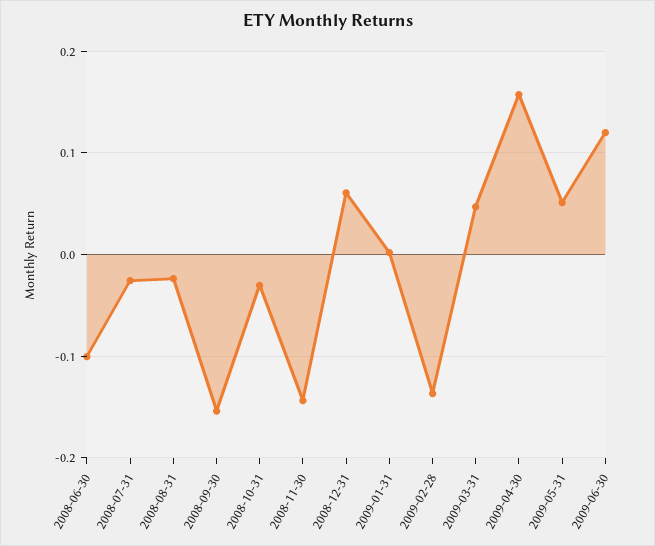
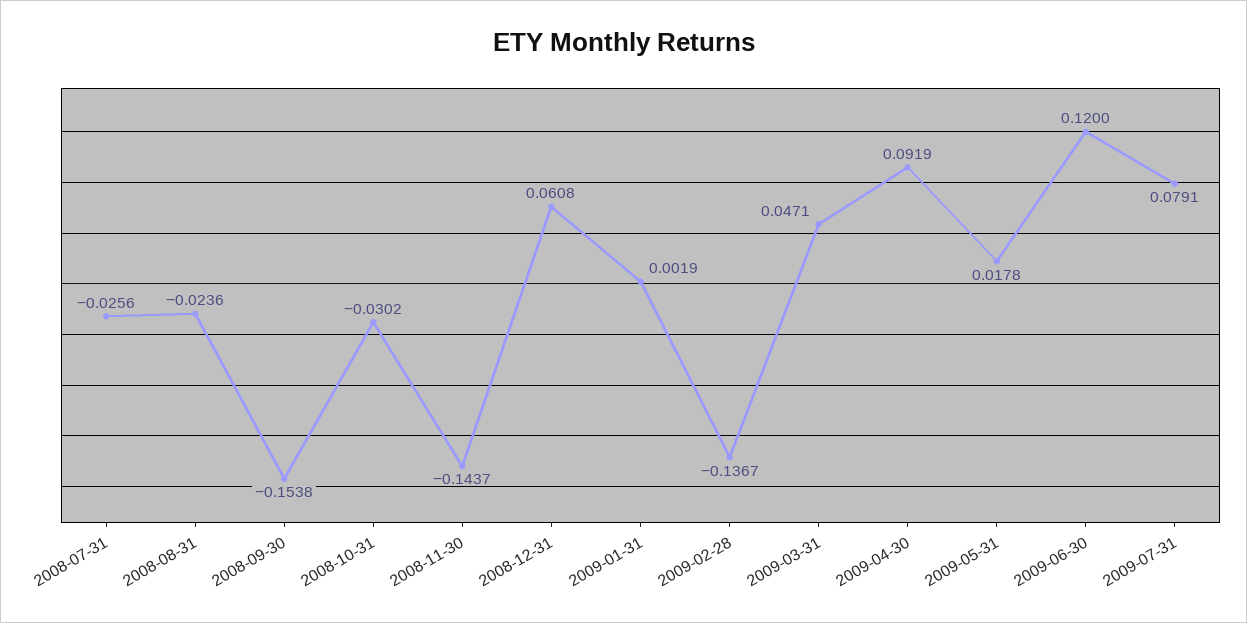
2008-06-30: -0.1 -> none
2009-04-30: 0.16 -> 0.0919
2009-05-31: 0.05 -> 0.0178
2009-07-31: none -> 0.0791

